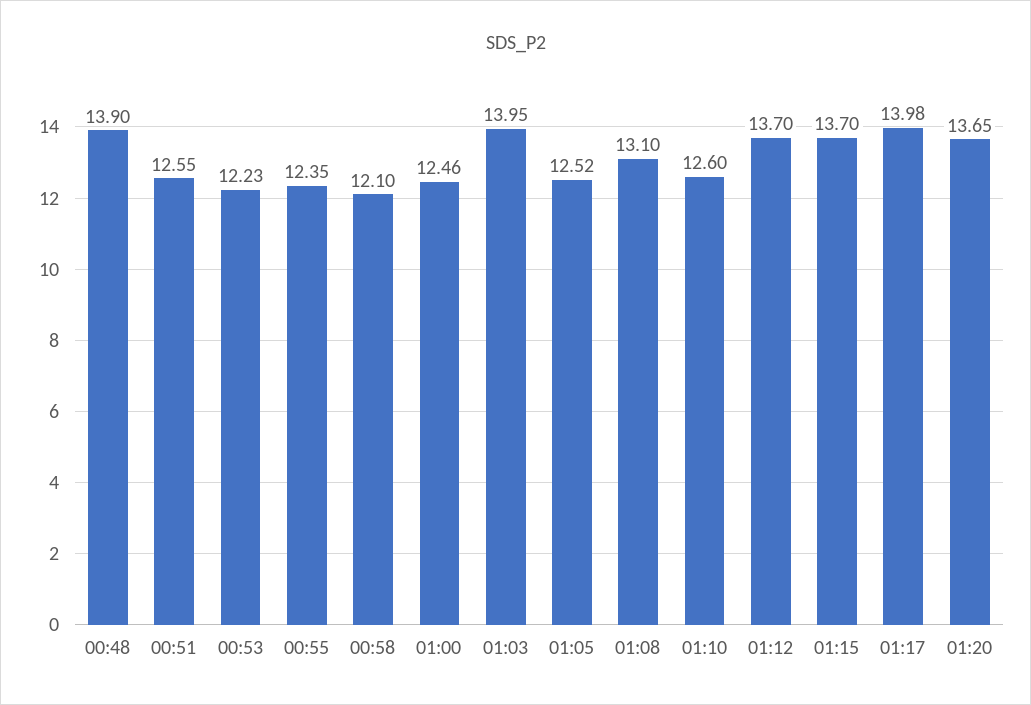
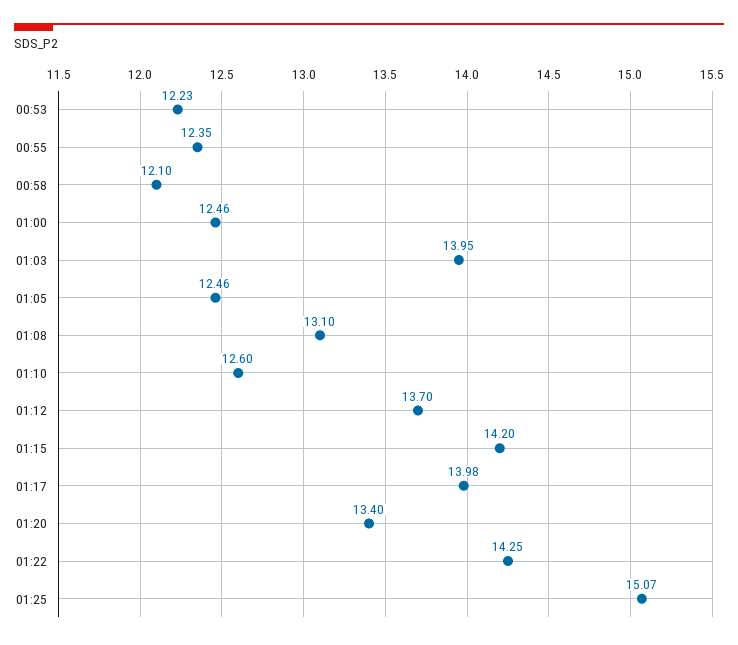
00:48: 13.9 -> none
00:51: 12.55 -> none
01:05: 12.52 -> 12.46
01:15: 13.7 -> 14.2
01:20: 13.65 -> 13.4
01:22: none -> 14.25
01:25: none -> 15.07

